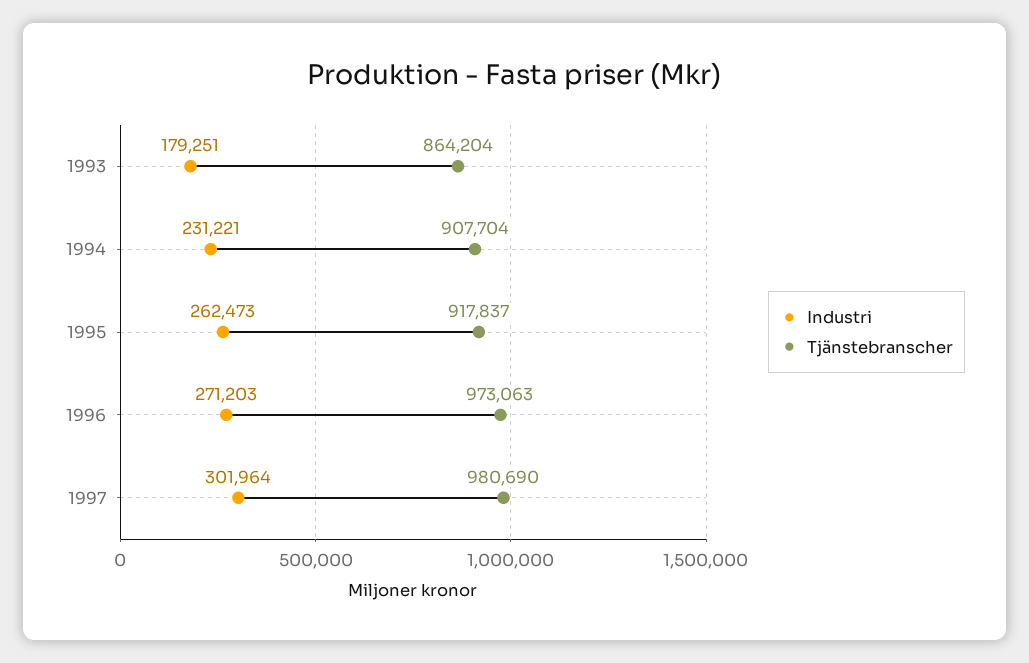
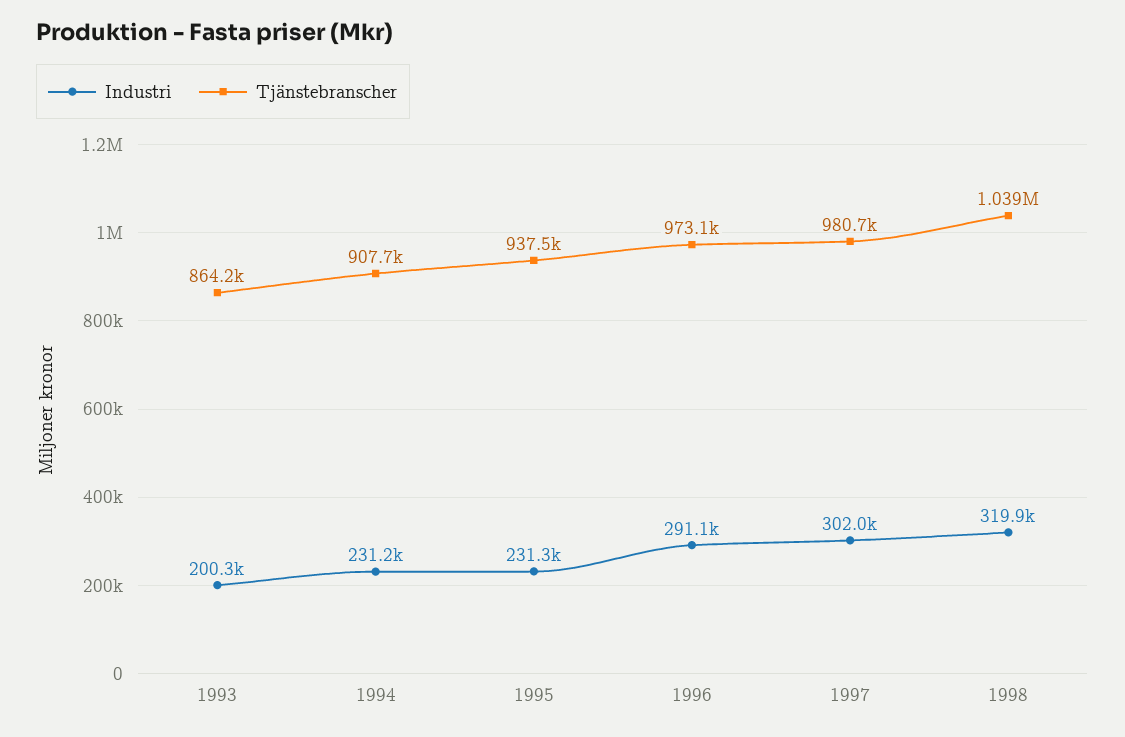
Industri, 1993: 179251 -> 200300
Industri, 1995: 262473 -> 231300
Tjänstebranscher, 1995: 917837 -> 937500
Industri, 1996: 271203 -> 291100
Industri, 1998: none -> 319900
Tjänstebranscher, 1998: none -> 1039000

